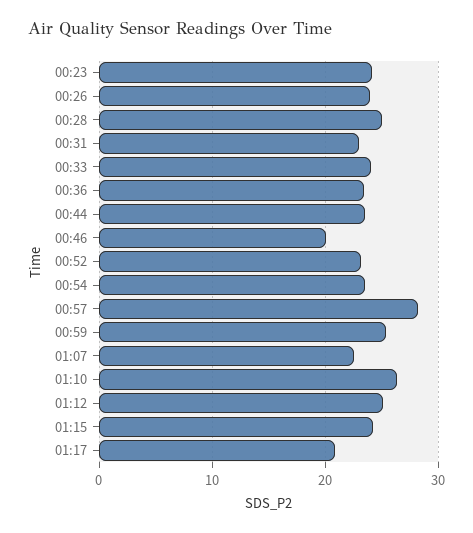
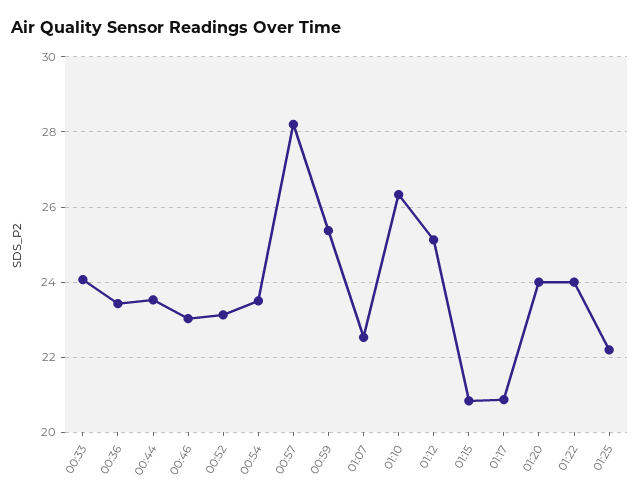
00:23: 24 -> none
00:26: 24 -> none
00:28: 25 -> none
00:31: 23 -> none
00:46: 20 -> 23
01:15: 24 -> 20.8
01:20: none -> 24
01:22: none -> 24
01:25: none -> 22.2

